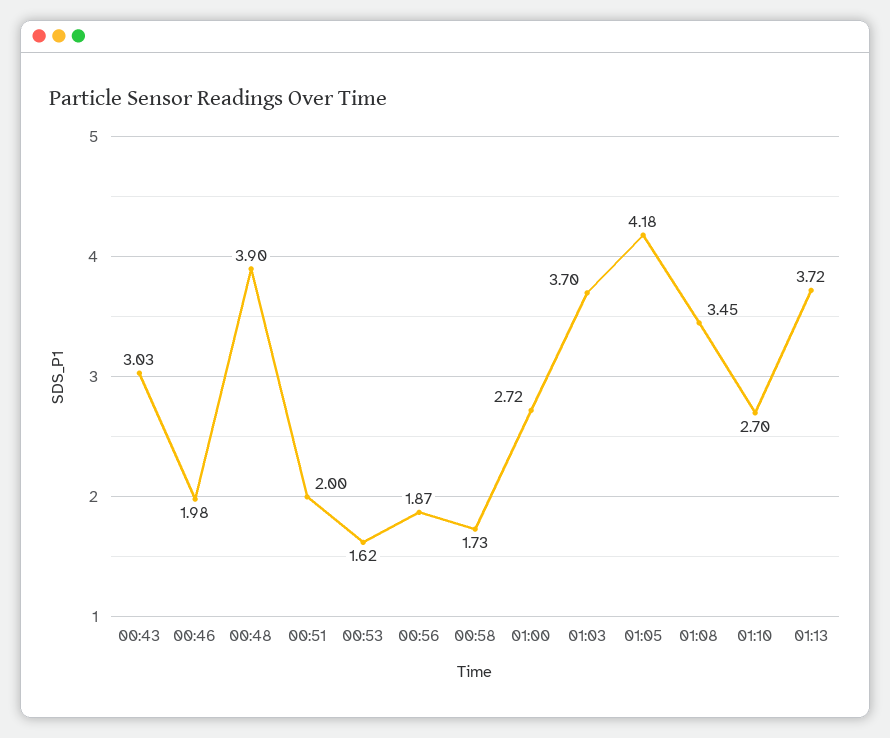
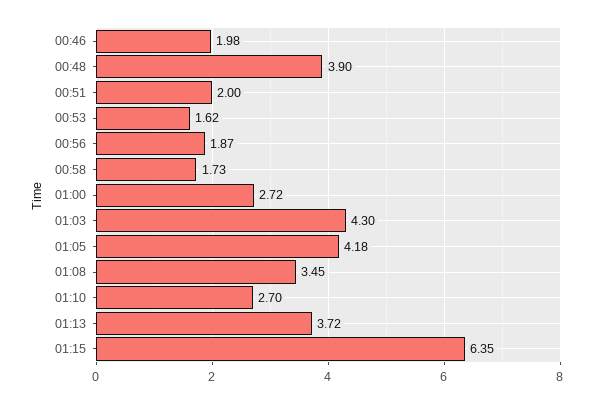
00:43: 3.03 -> none
01:03: 3.7 -> 4.3
01:15: none -> 6.35

